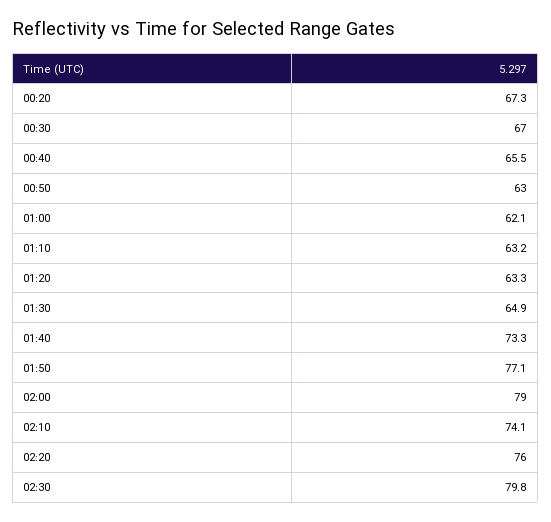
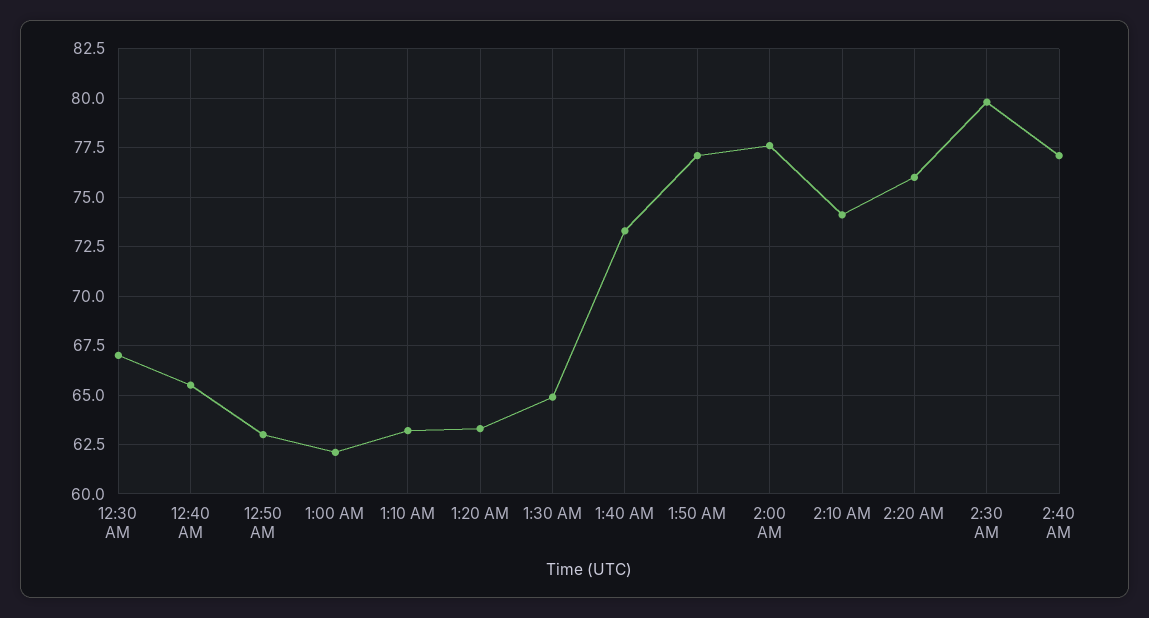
00:20: 67.3 -> none
02:00: 79 -> 77.5
2:40 AM: none -> 77

